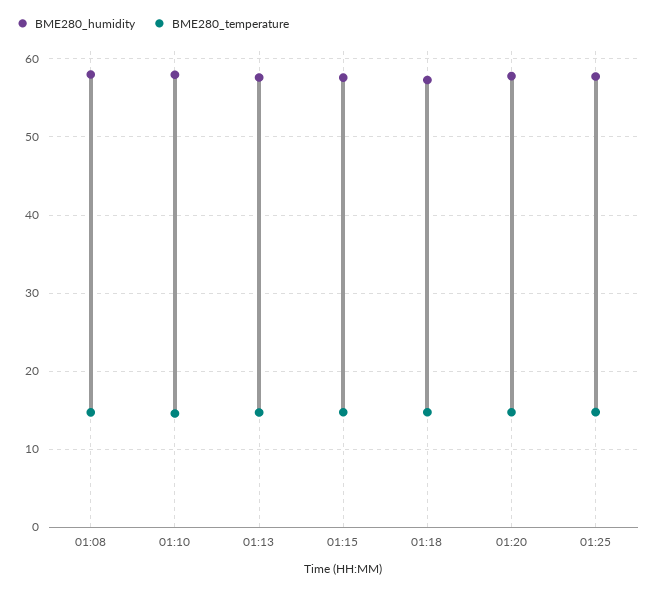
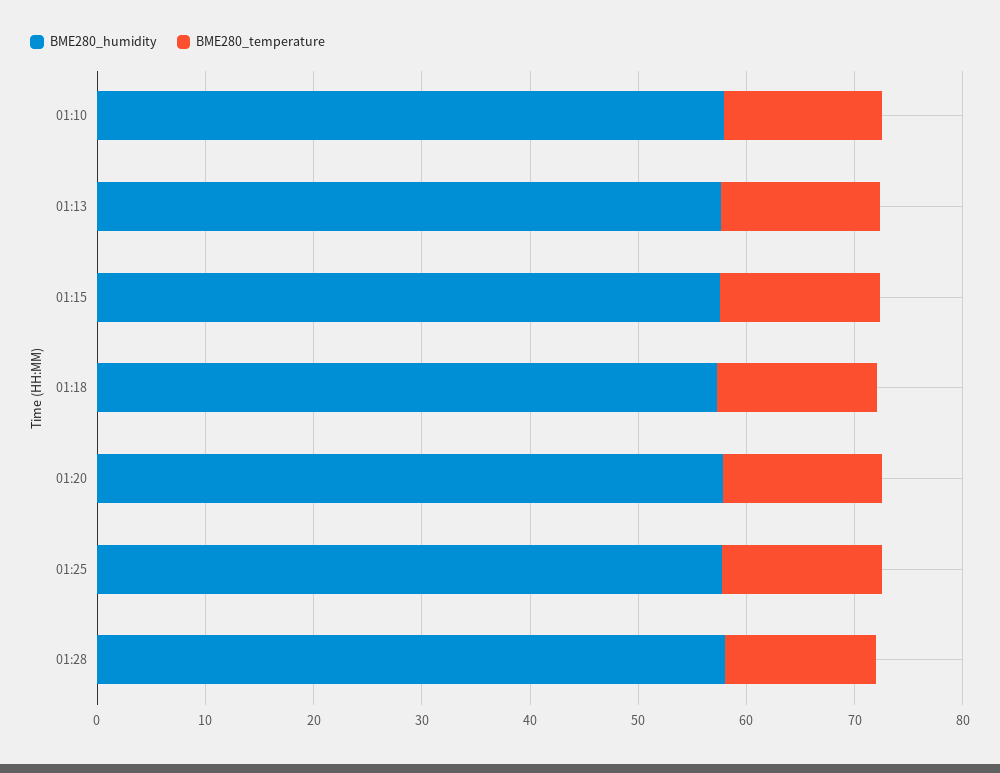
BME280_humidity, 01:08: 58 -> none
BME280_temperature, 01:08: 15 -> none
BME280_humidity, 01:28: none -> 58
BME280_temperature, 01:28: none -> 14

